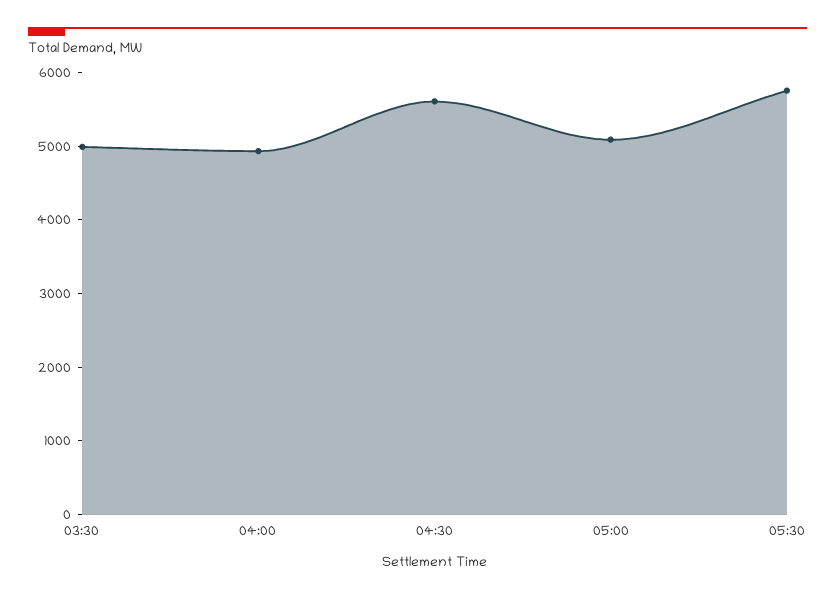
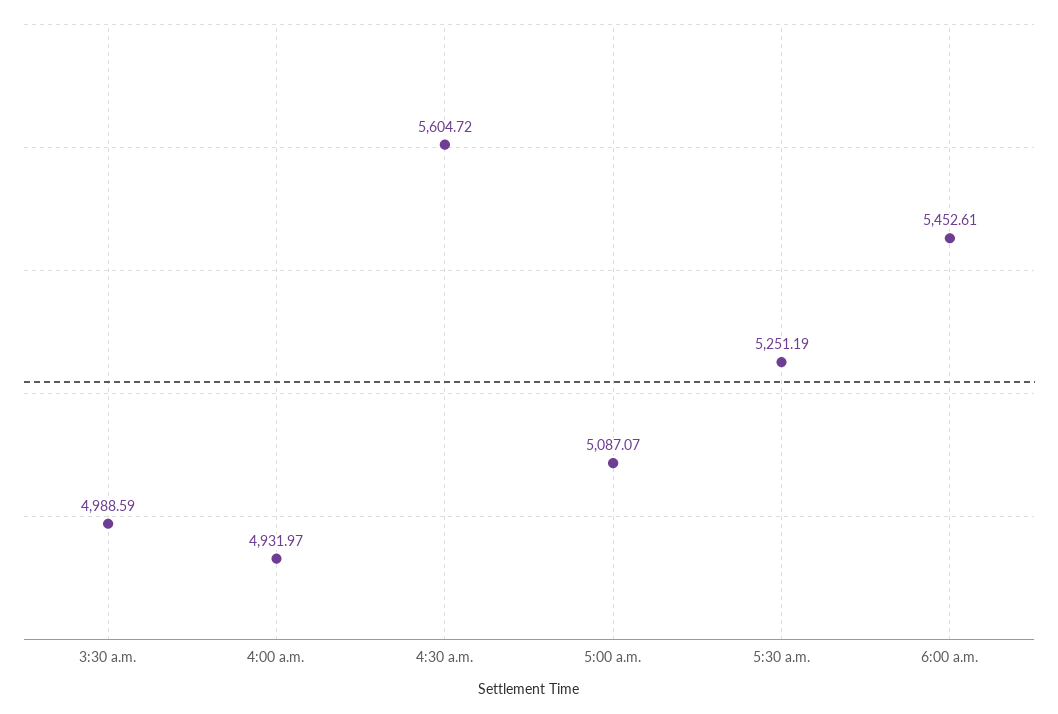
05:30: 5800 -> 5251.19
6:00 a.m.: none -> 5452.61

